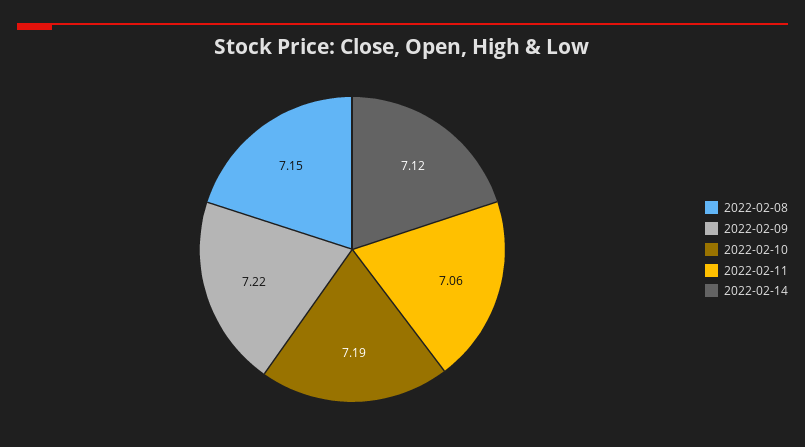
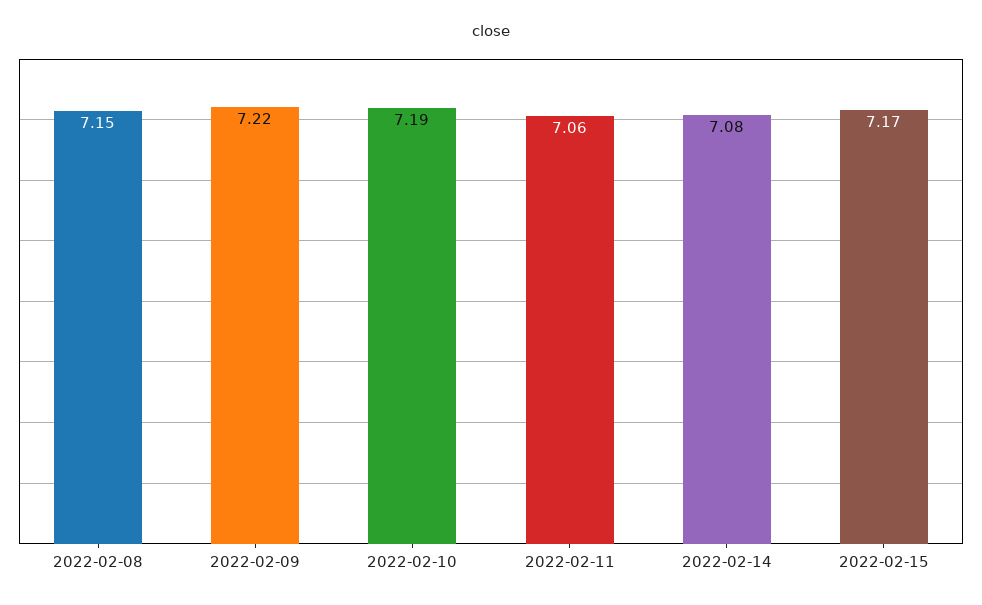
2022-02-14: 7.12 -> 7.08
2022-02-15: none -> 7.17

